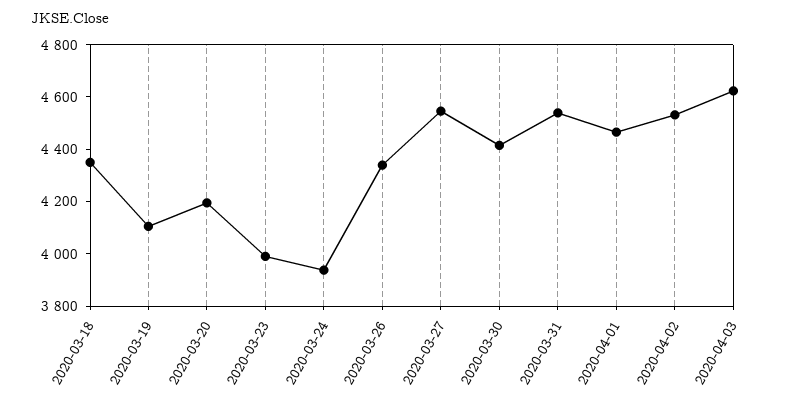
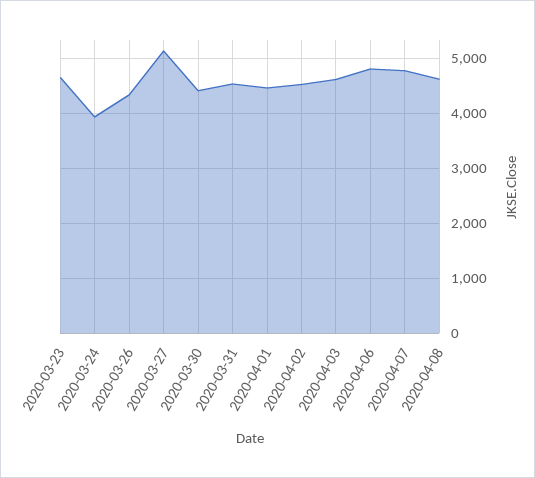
2020-03-18: 4350 -> none
2020-03-19: 4100 -> none
2020-03-20: 4200 -> none
2020-03-23: 4000 -> 4600
2020-03-27: 4550 -> 5200
2020-04-06: none -> 4800
2020-04-07: none -> 4800
2020-04-08: none -> 4600

